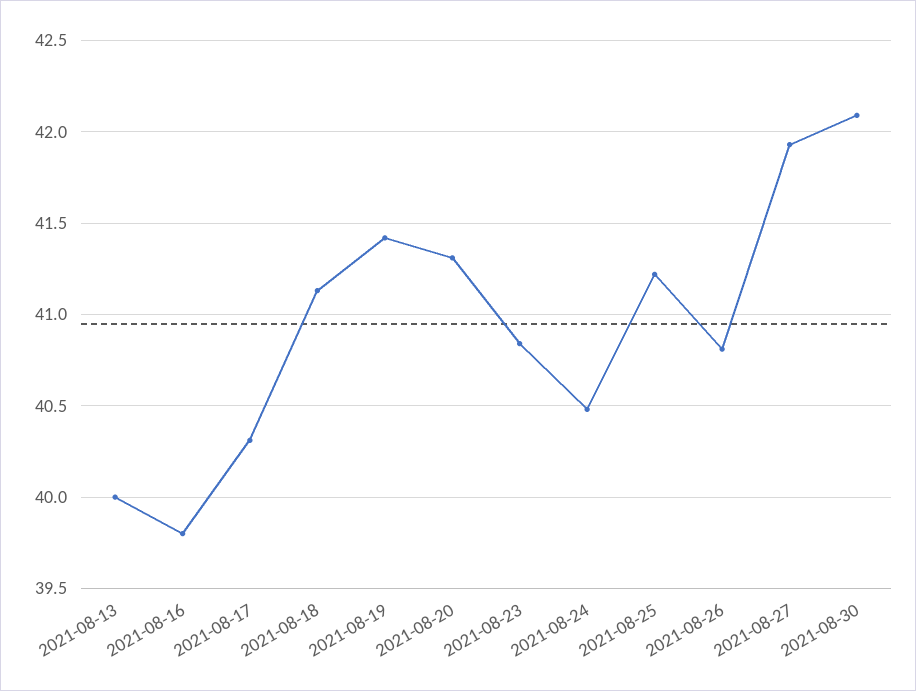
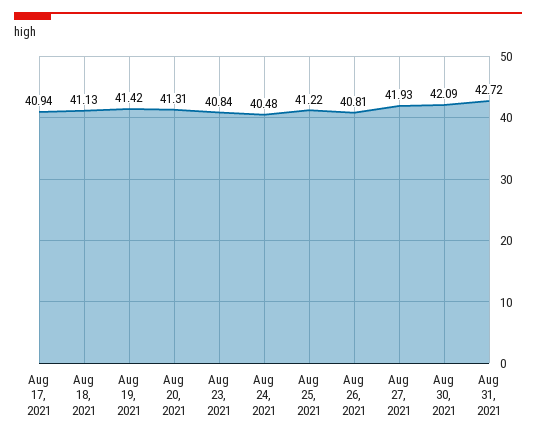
2021-08-13: 40 -> none
2021-08-16: 39.8 -> none
2021-08-17: 40.3 -> 40.94
Aug 31, 2021: none -> 42.72

